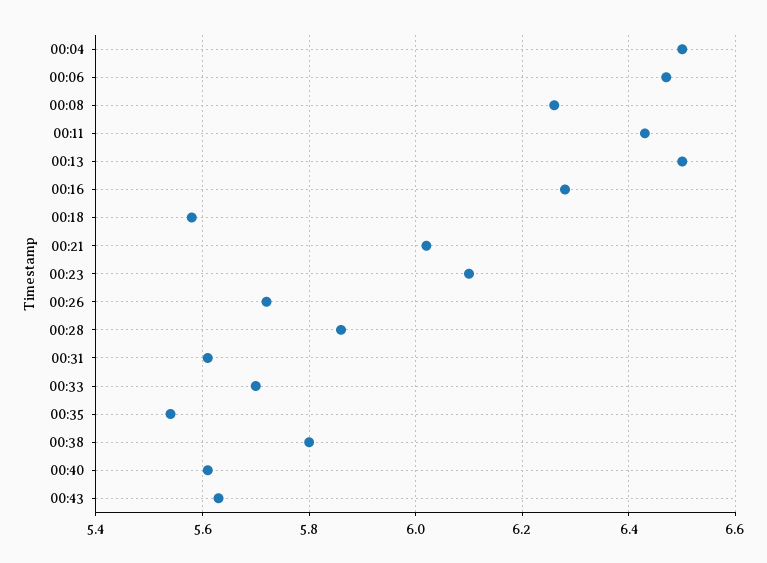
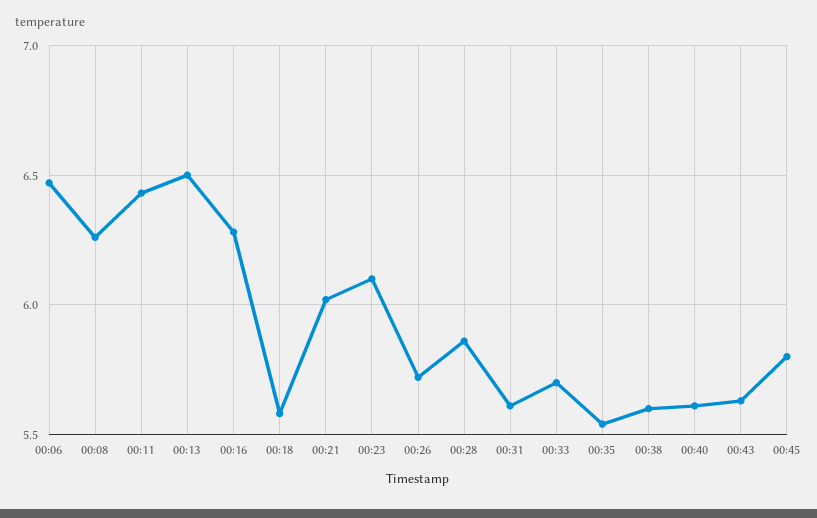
00:04: 6.5 -> none
00:38: 5.8 -> 5.6
00:45: none -> 5.8

